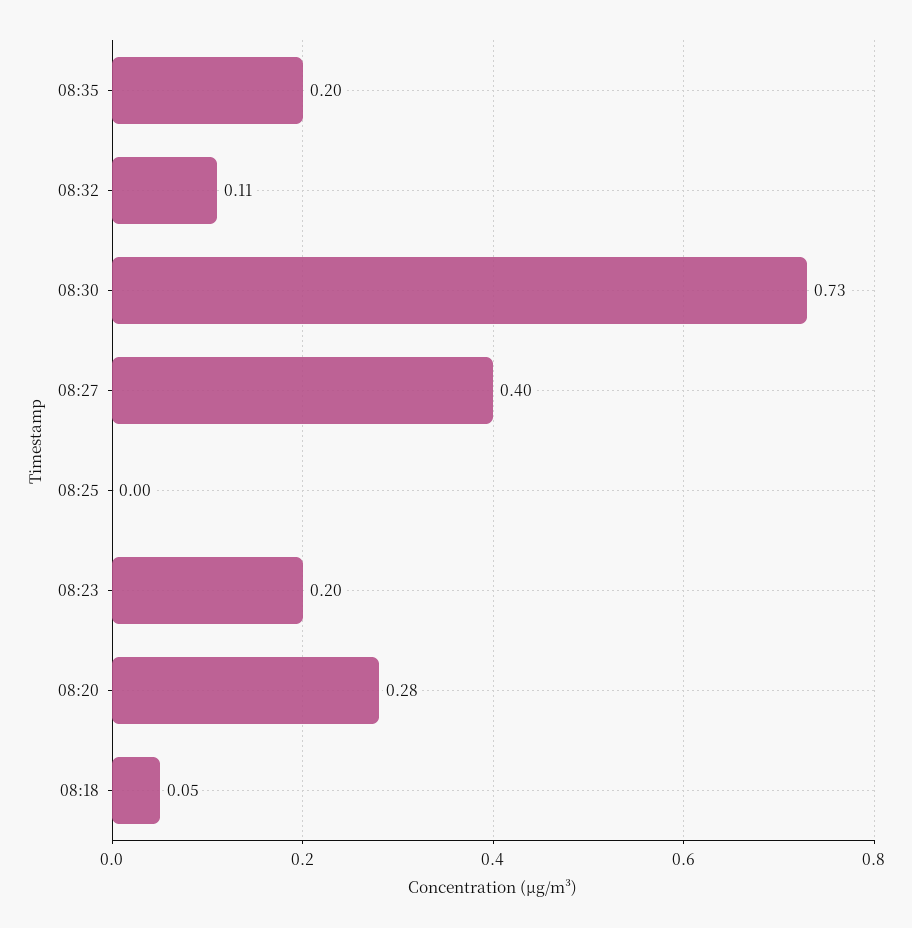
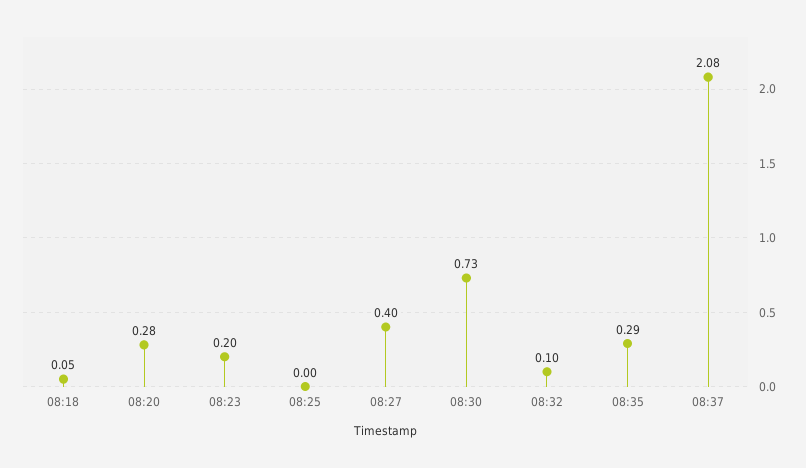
08:35: 0.2 -> 0.29
08:32: 0.11 -> 0.1
08:37: none -> 2.08

